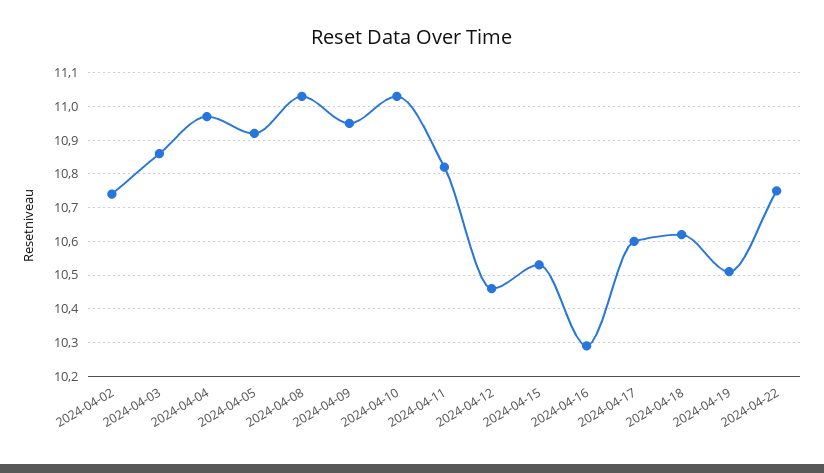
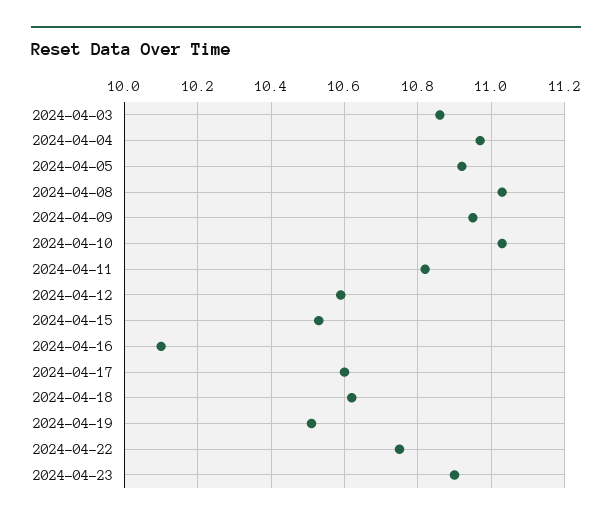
2024-04-02: 10.75 -> none
2024-04-12: 10.45 -> 10.6
2024-04-16: 10.3 -> 10.1
2024-04-23: none -> 10.9

